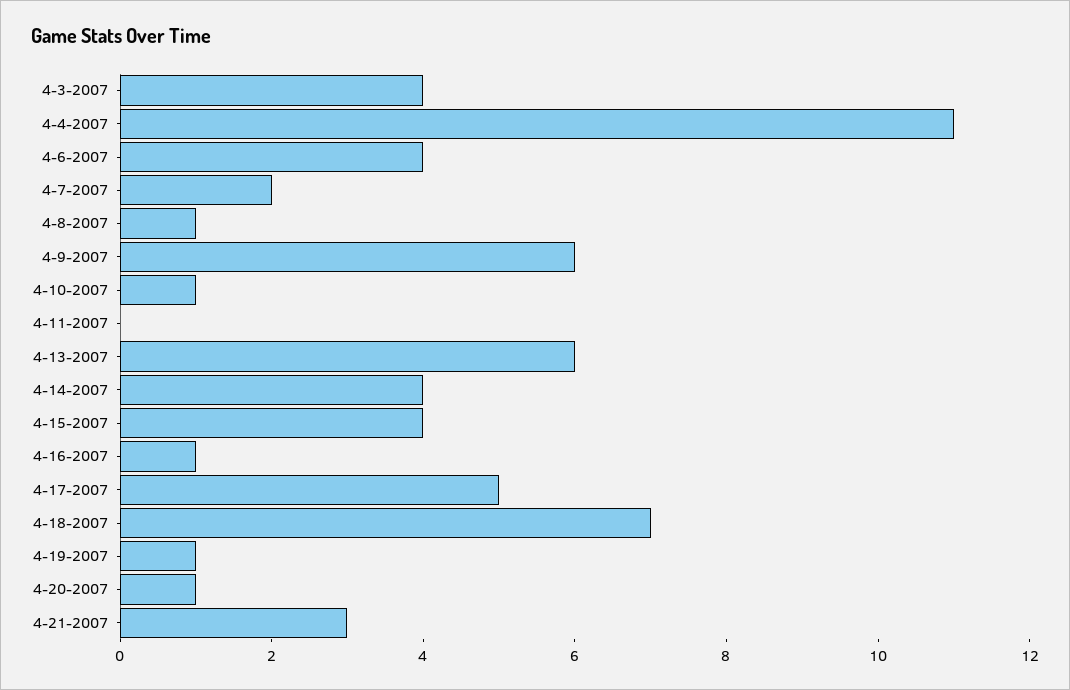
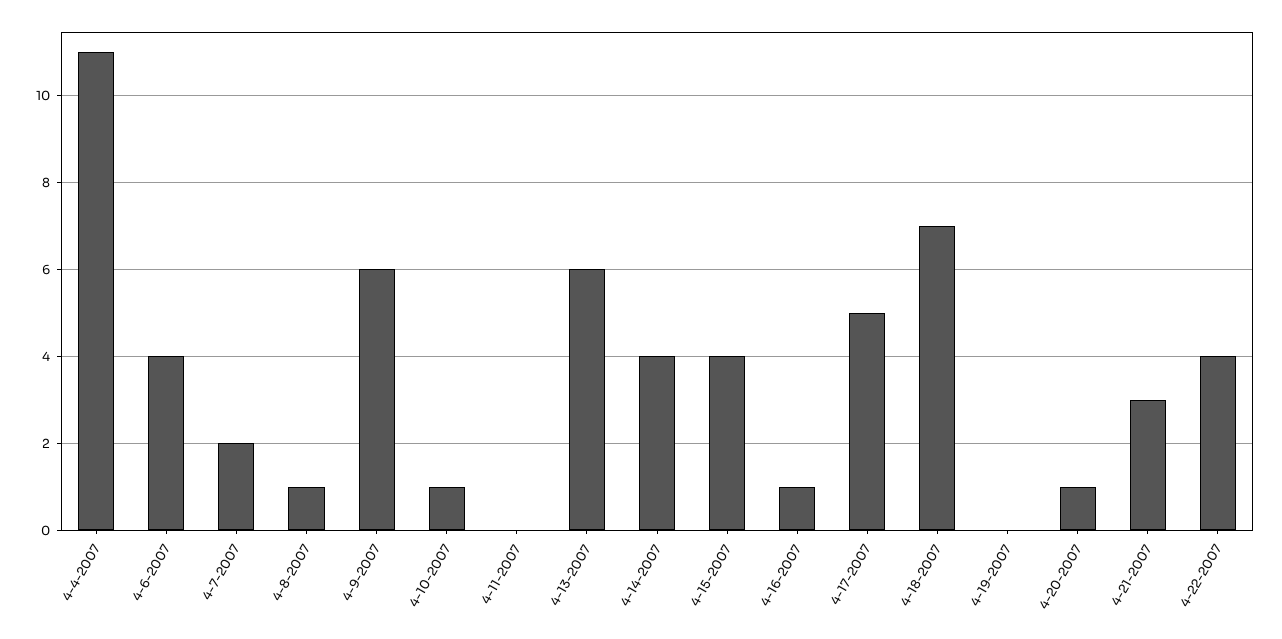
4-3-2007: 4 -> none
4-19-2007: 1 -> 0
4-22-2007: none -> 4

